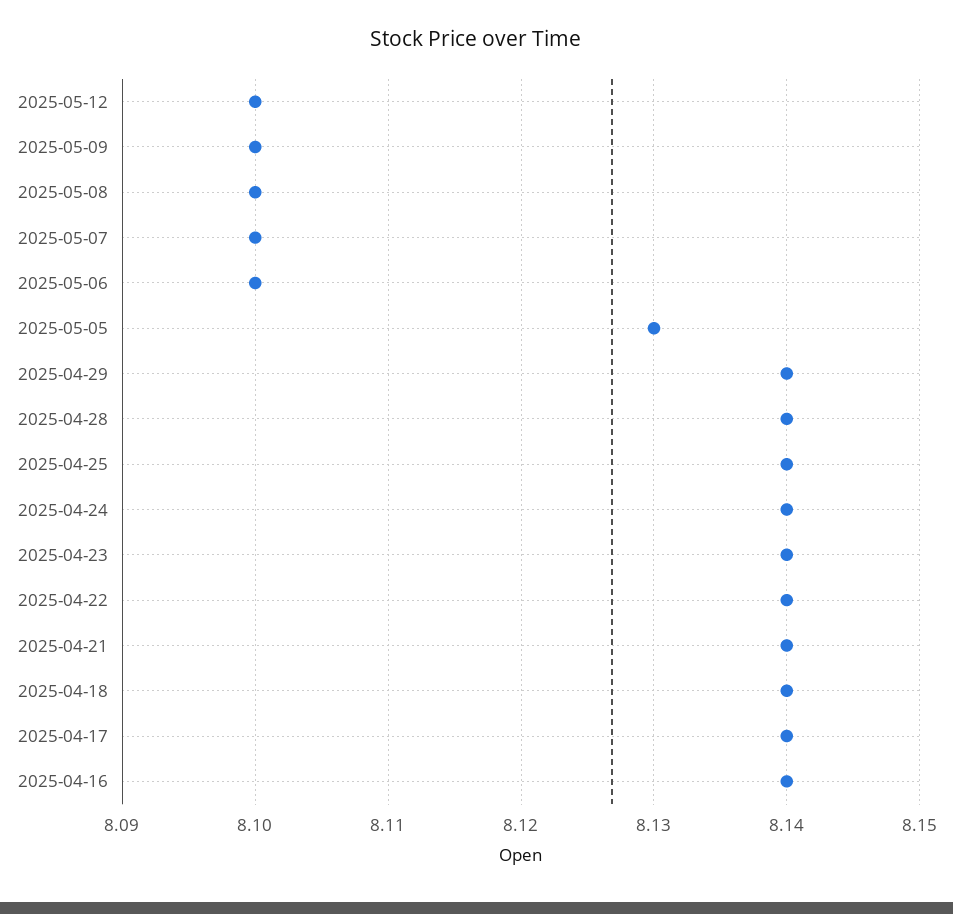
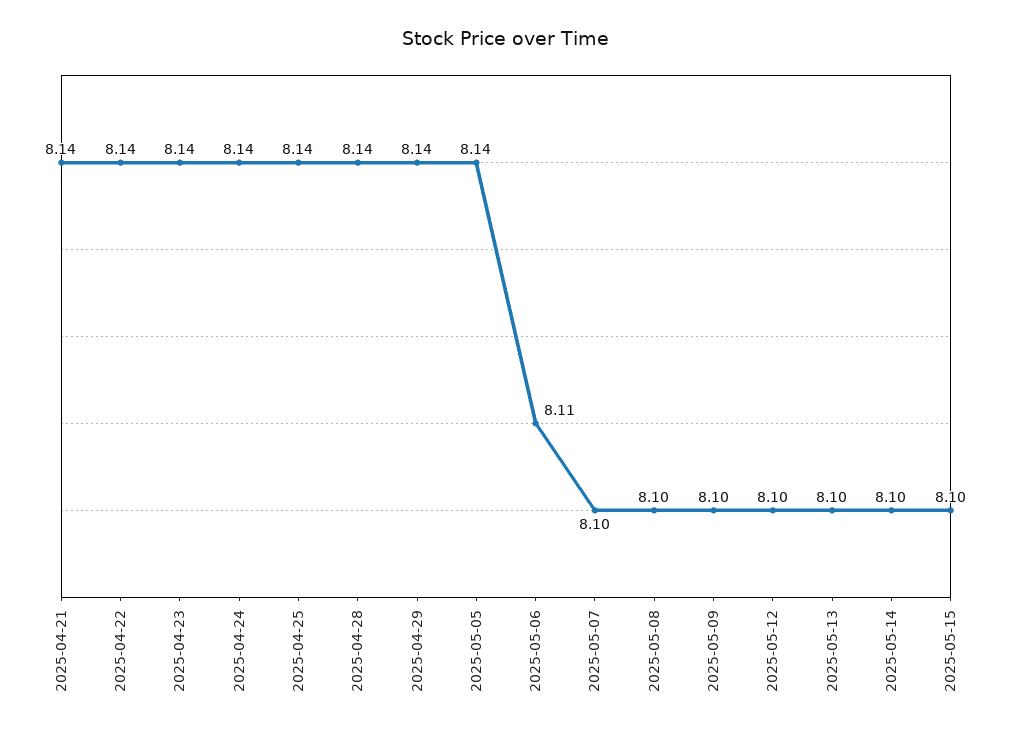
2025-05-06: 8.1 -> 8.11
2025-05-05: 8.13 -> 8.14
2025-04-18: 8.14 -> none
2025-04-17: 8.14 -> none
2025-04-16: 8.14 -> none
2025-05-13: none -> 8.1
2025-05-14: none -> 8.1
2025-05-15: none -> 8.1

